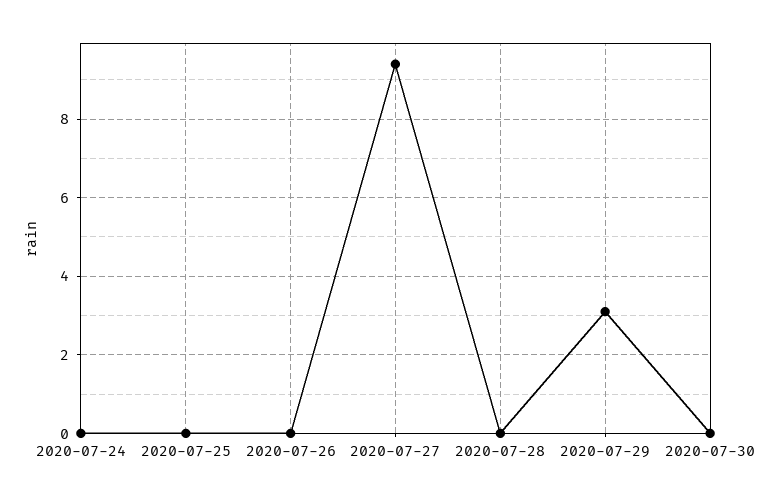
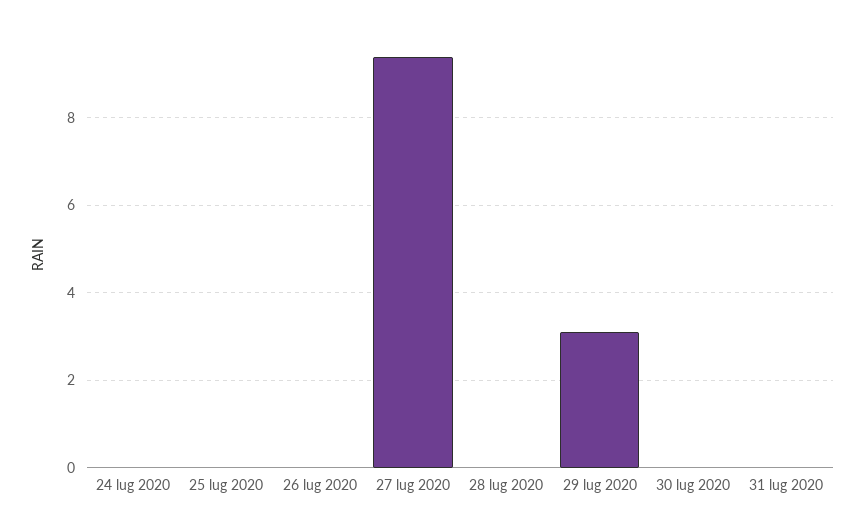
31 lug 2020: none -> 0

